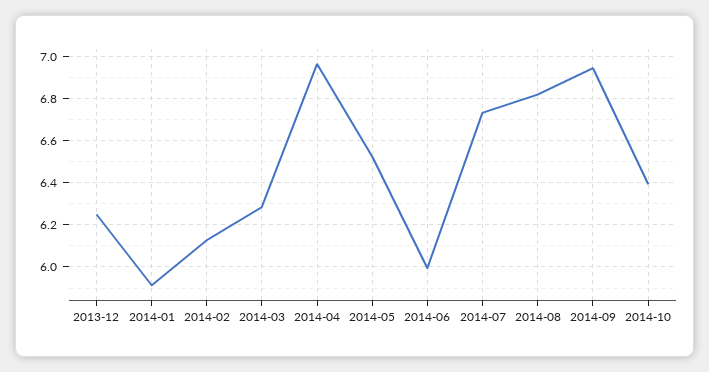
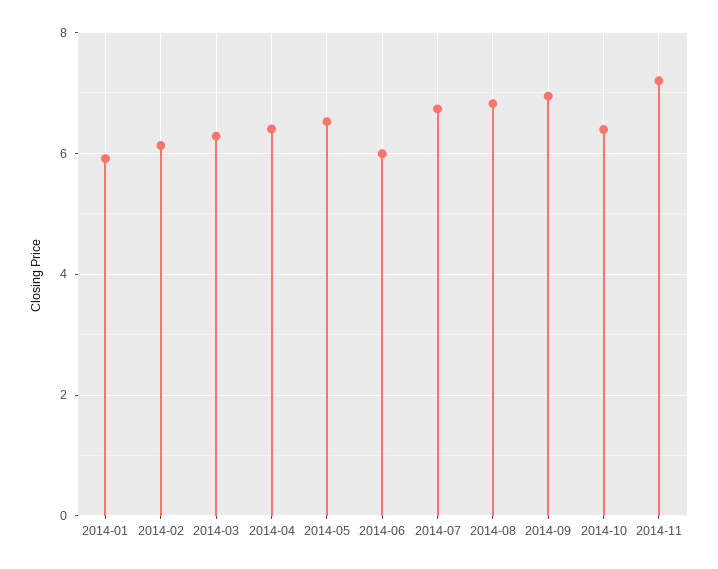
2013-12: 6.25 -> none
2014-04: 6.95 -> 6.4
2014-11: none -> 7.2

